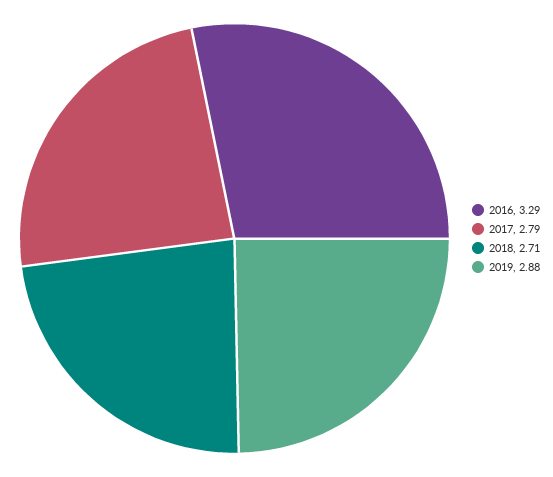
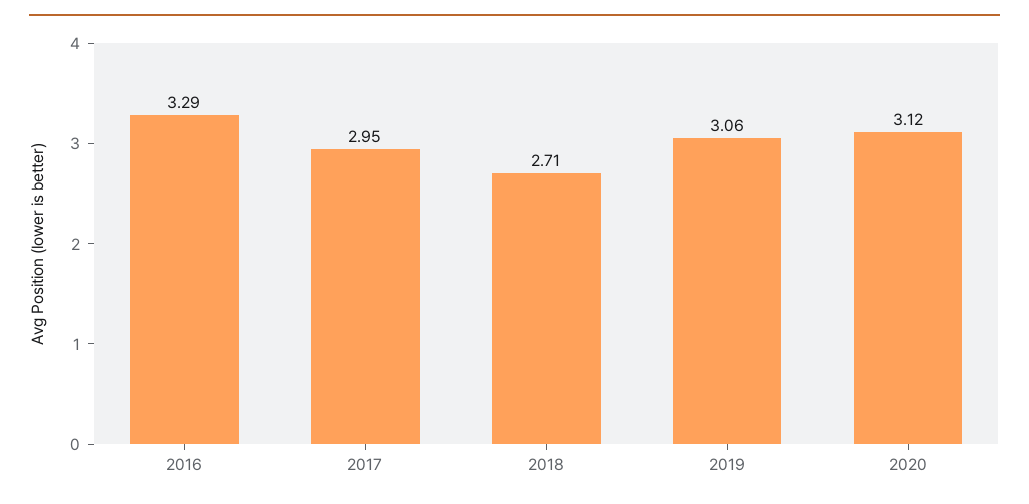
2017: 2.79 -> 2.95
2019: 2.88 -> 3.06
2020: none -> 3.12

